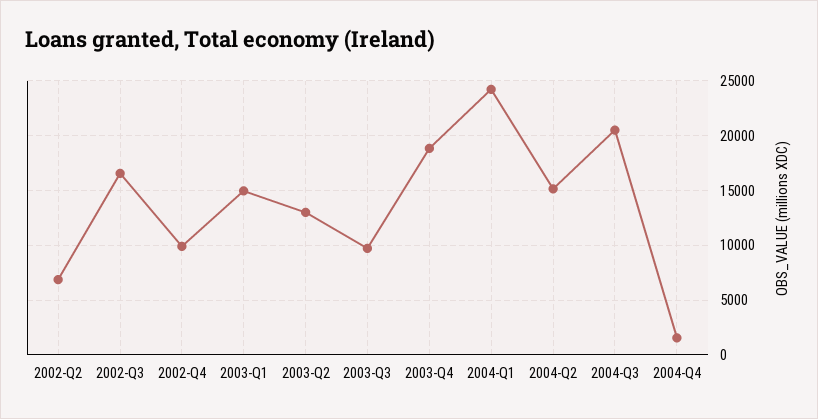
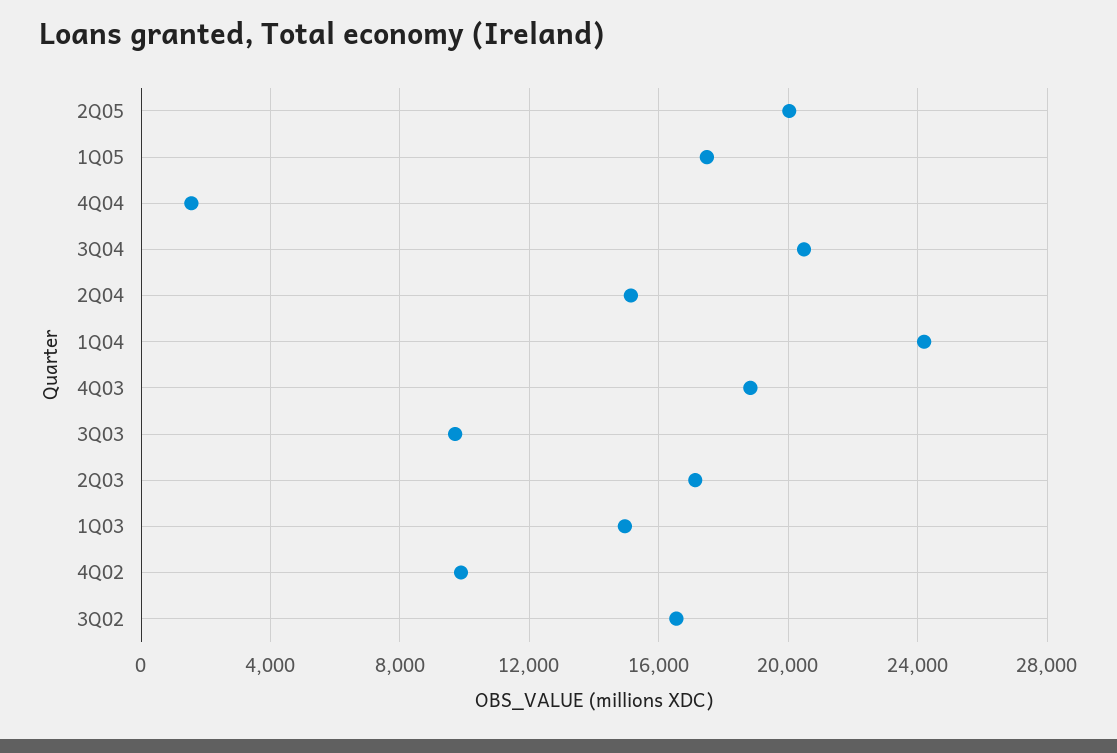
2002-Q2: 7000 -> none
2003-Q2: 13000 -> 17000
2Q05: none -> 20000
1Q05: none -> 17500

